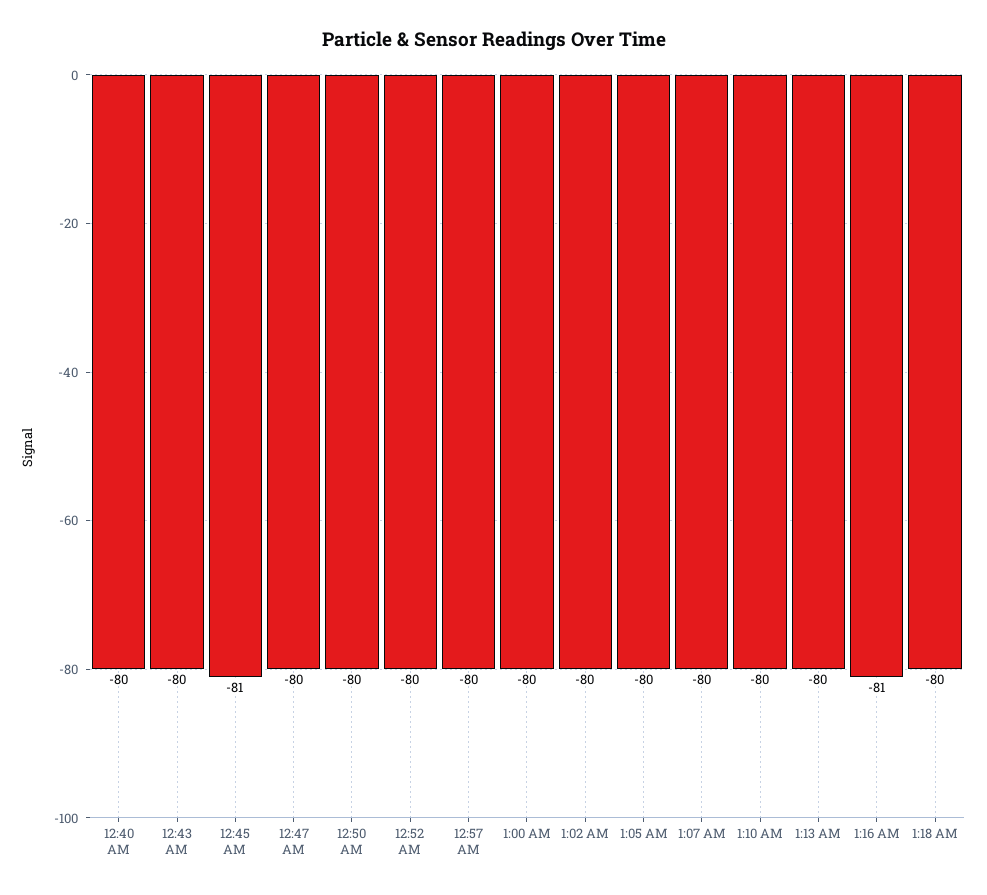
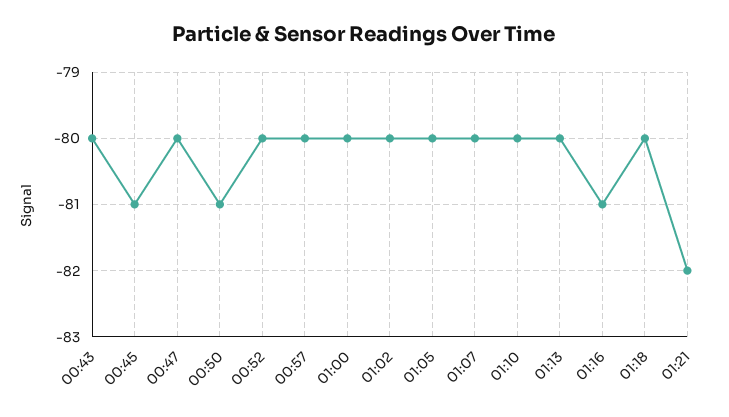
12:40 AM: -80 -> none
12:50 AM: -80 -> -81
01:21: none -> -82

